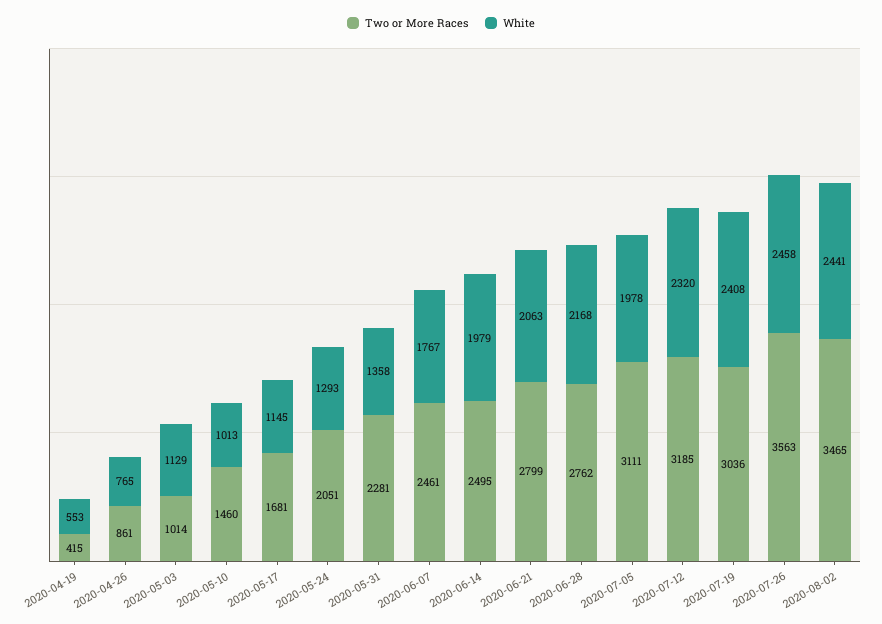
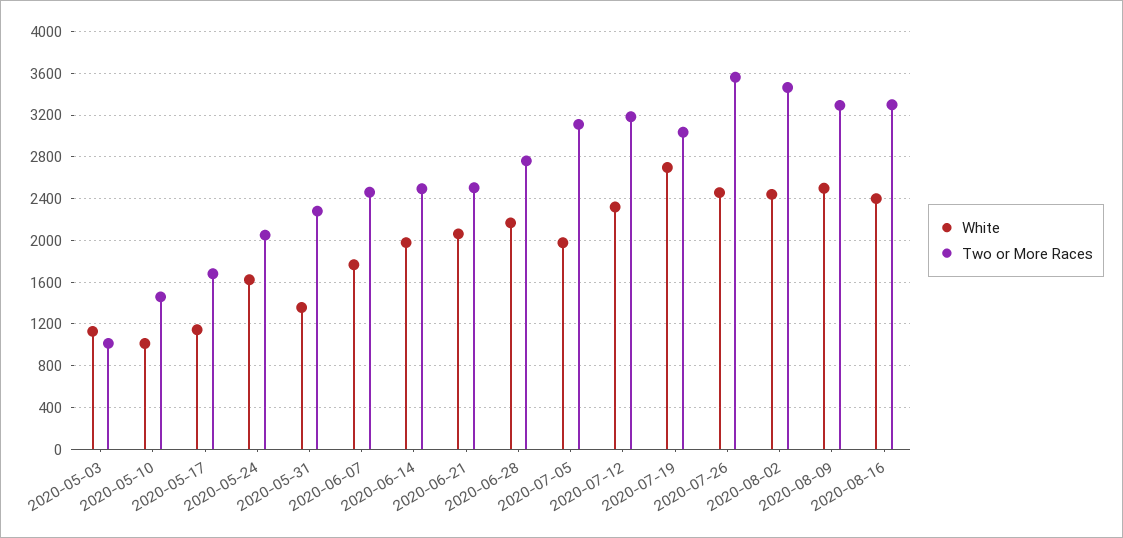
Two or More Races, 2020-04-19: 415 -> none
White, 2020-04-19: 553 -> none
Two or More Races, 2020-04-26: 861 -> none
White, 2020-04-26: 765 -> none
White, 2020-05-24: 1293 -> 1600
Two or More Races, 2020-06-21: 2799 -> 2500
White, 2020-07-19: 2408 -> 2700
White, 2020-08-09: none -> 2500
Two or More Races, 2020-08-09: none -> 3300
White, 2020-08-16: none -> 2400
Two or More Races, 2020-08-16: none -> 3300

